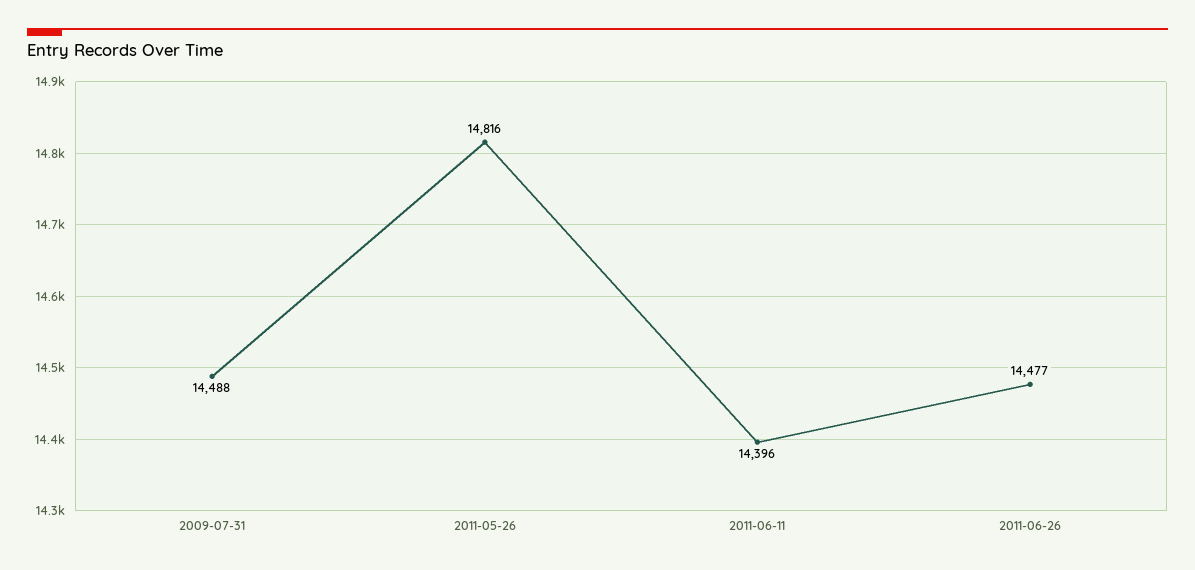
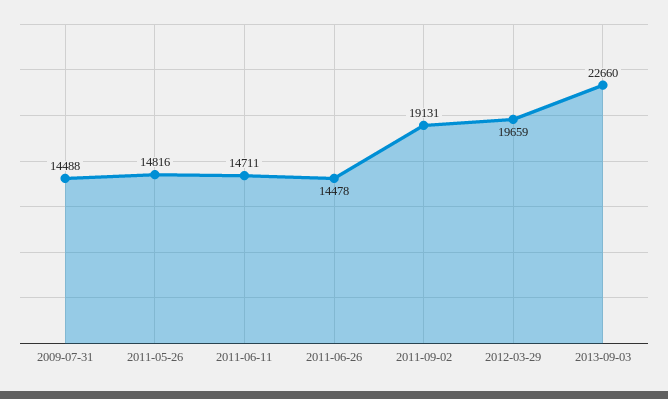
2011-06-11: 14396 -> 14711
2011-06-26: 14477 -> 14478
2011-09-02: none -> 19131
2012-03-29: none -> 19659
2013-09-03: none -> 22660

